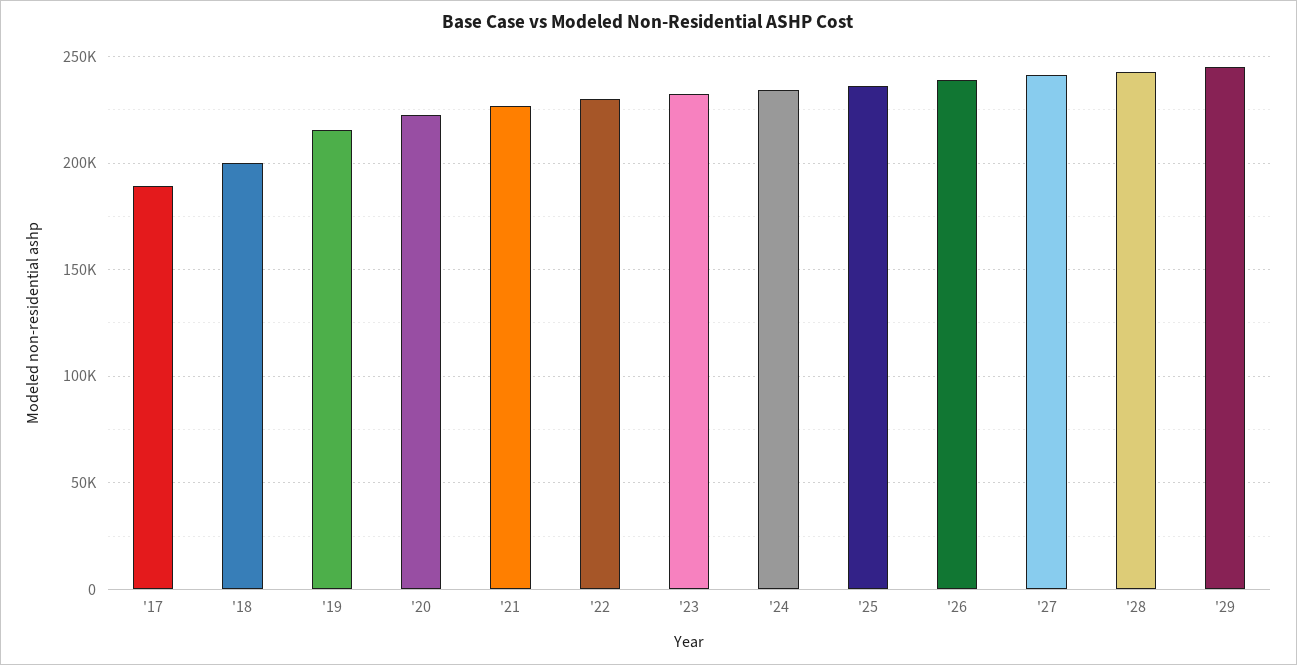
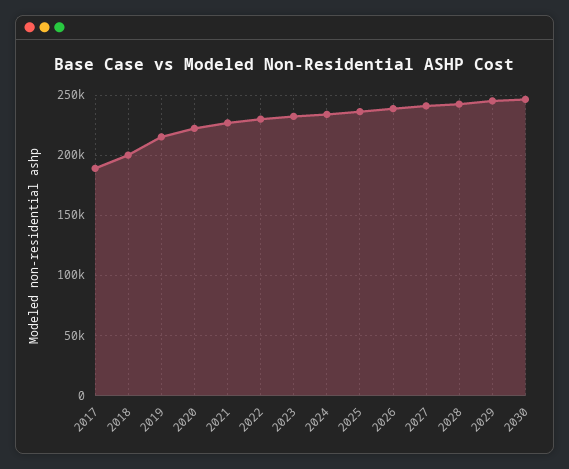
2030: none -> 245000

